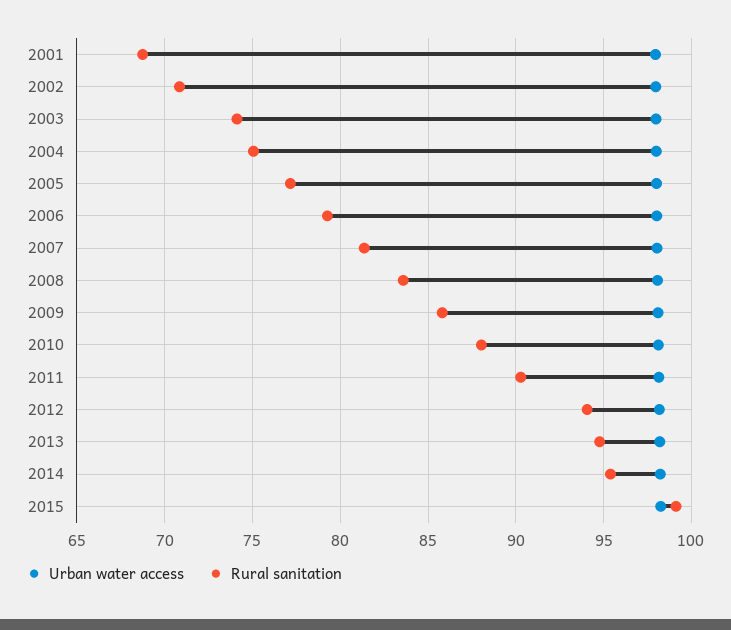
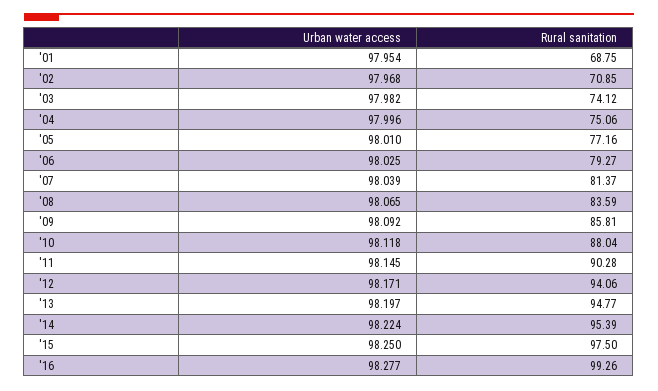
Rural sanitation, 2015: 99 -> 97.5
Urban water access, '16: none -> 98.277
Rural sanitation, '16: none -> 99.26

